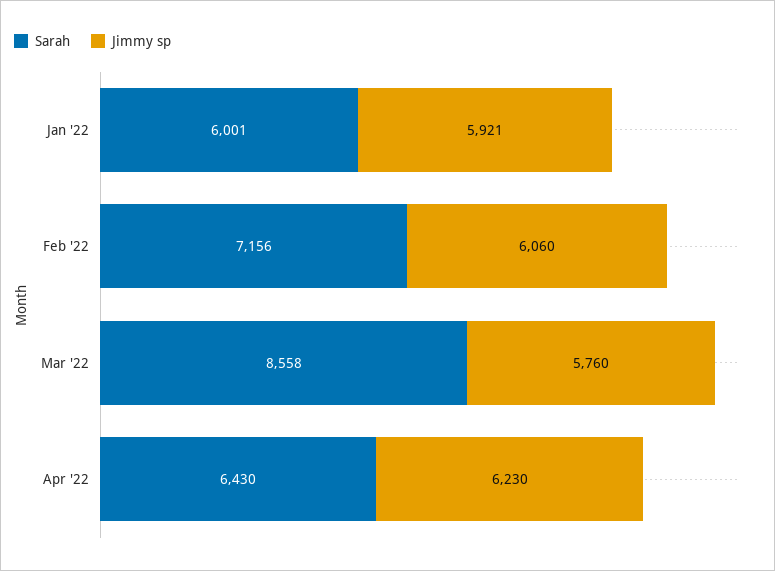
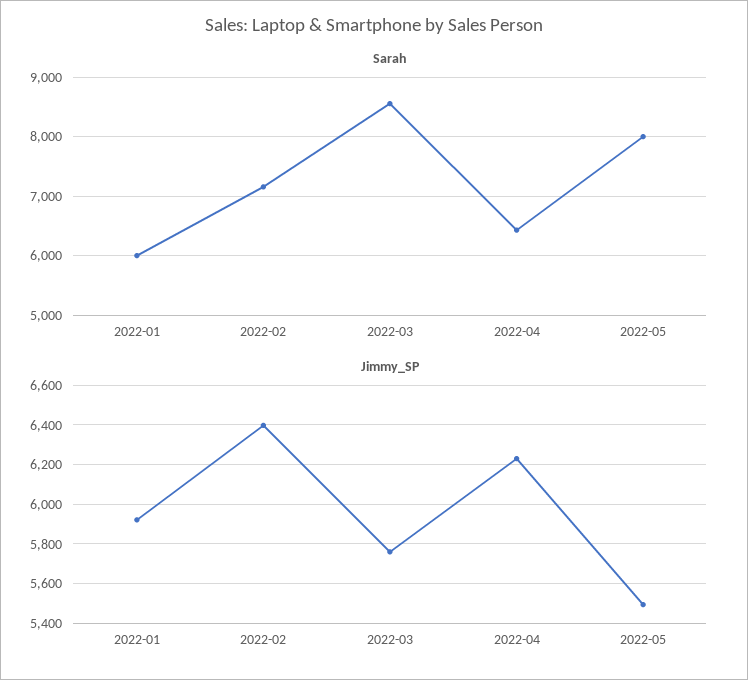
Jimmy sp, Feb '22: 6060 -> 6400
Sarah, 2022-05: none -> 8000
Jimmy sp, 2022-05: none -> 5500

